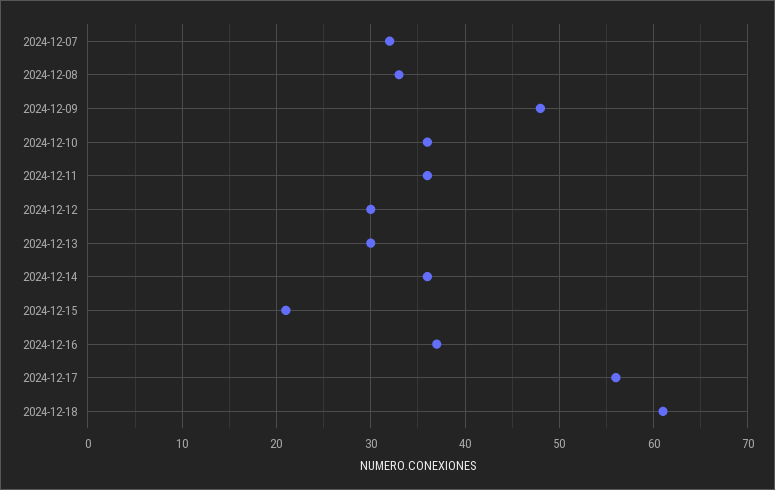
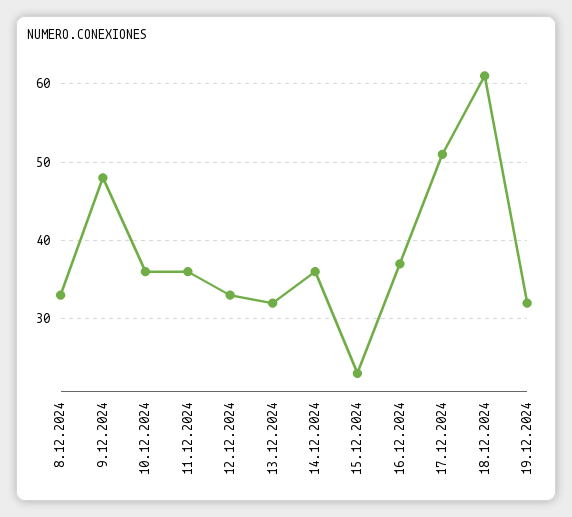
2024-12-07: 32 -> none
2024-12-12: 30 -> 33
2024-12-13: 30 -> 32
2024-12-15: 21 -> 23
2024-12-17: 56 -> 51
19.12.2024: none -> 32

